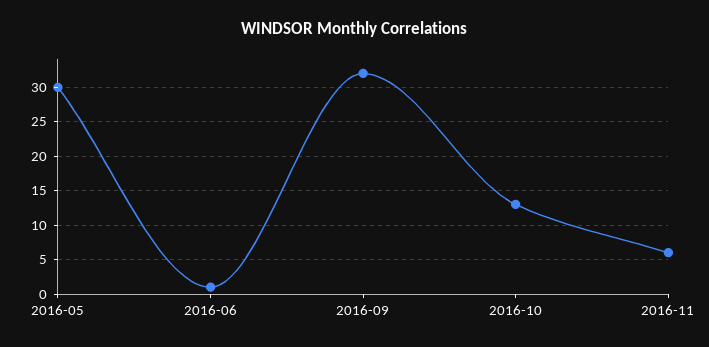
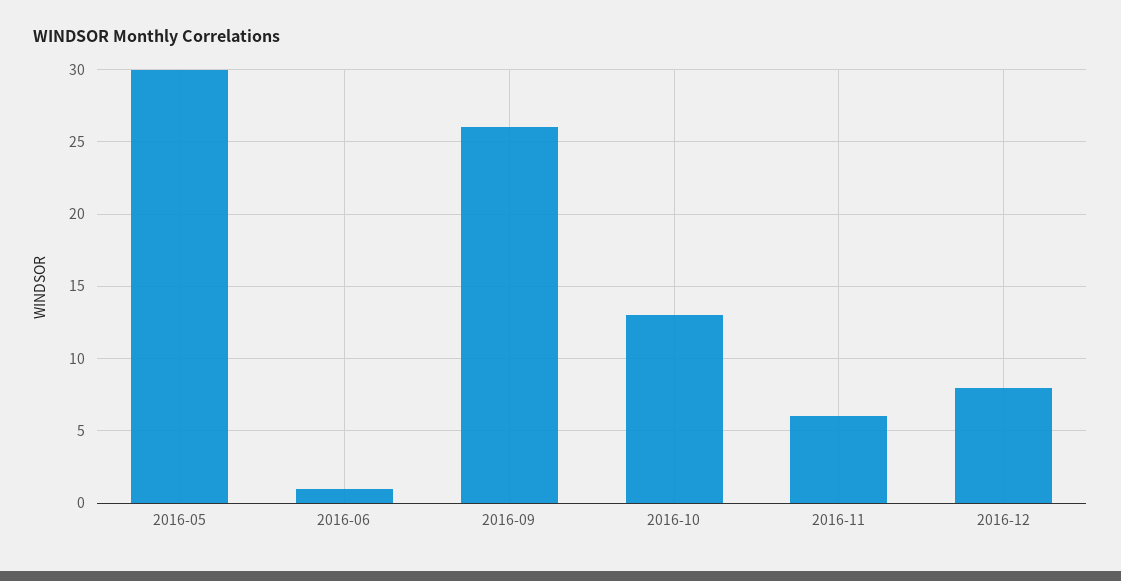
2016-09: 32 -> 26
2016-12: none -> 8

